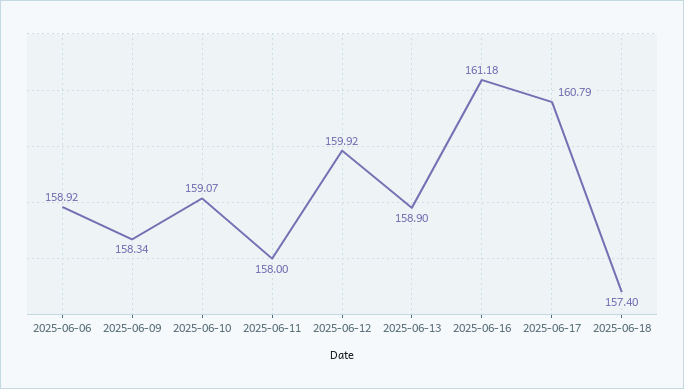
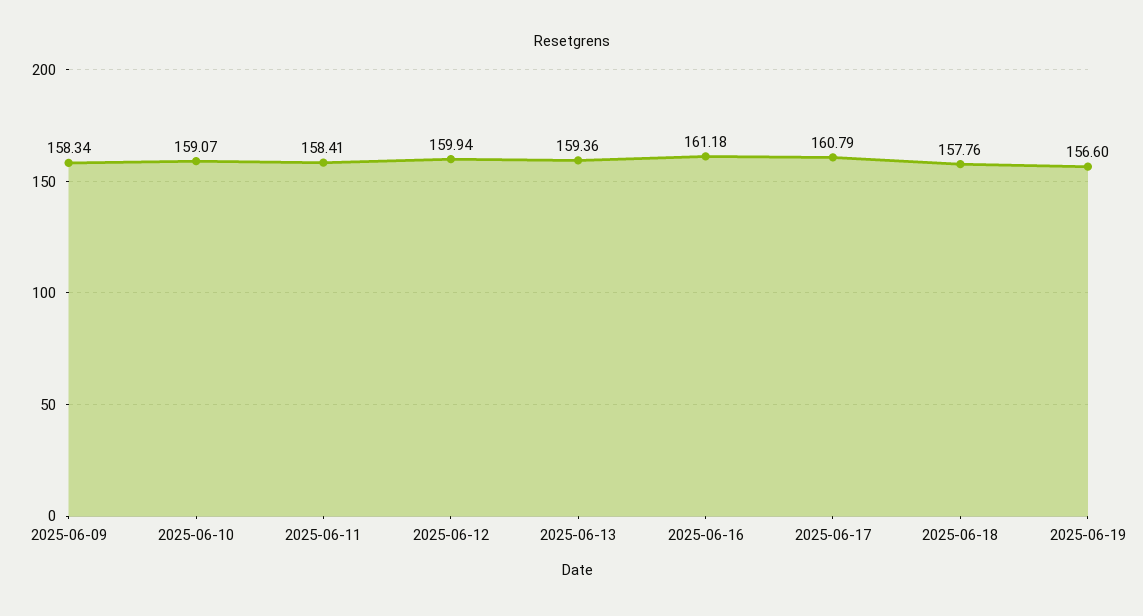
2025-06-06: 158.92 -> none
2025-06-11: 158 -> 158.41
2025-06-12: 159.92 -> 159.94
2025-06-13: 158.9 -> 159.36
2025-06-18: 157.4 -> 157.76
2025-06-19: none -> 156.6

